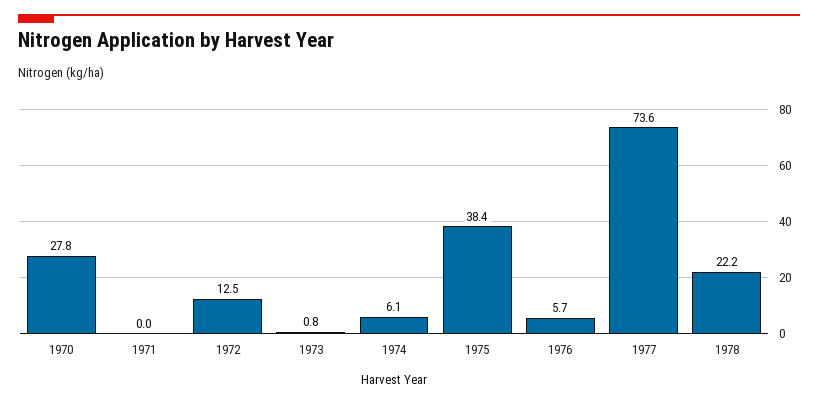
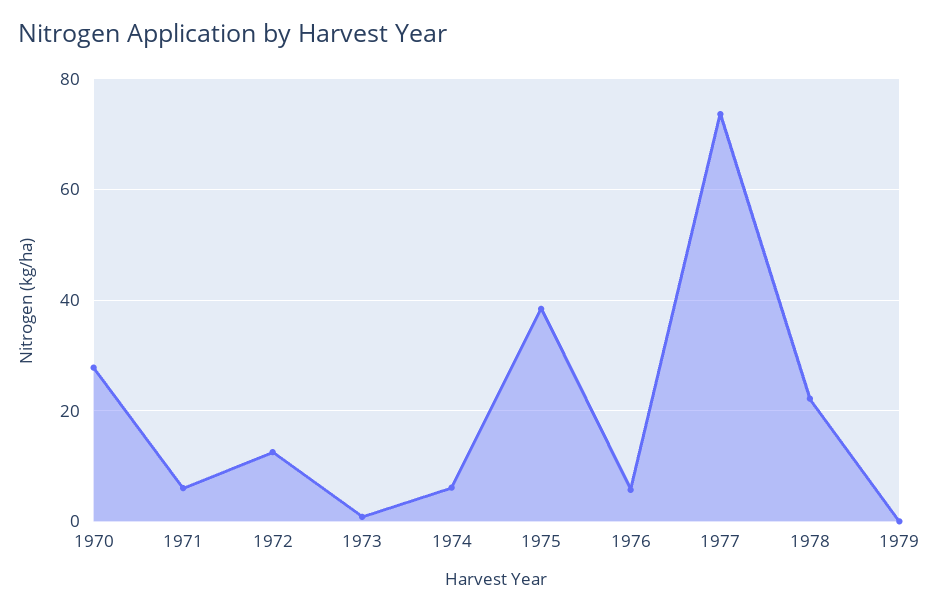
1971: 0 -> 6
1979: none -> 0

